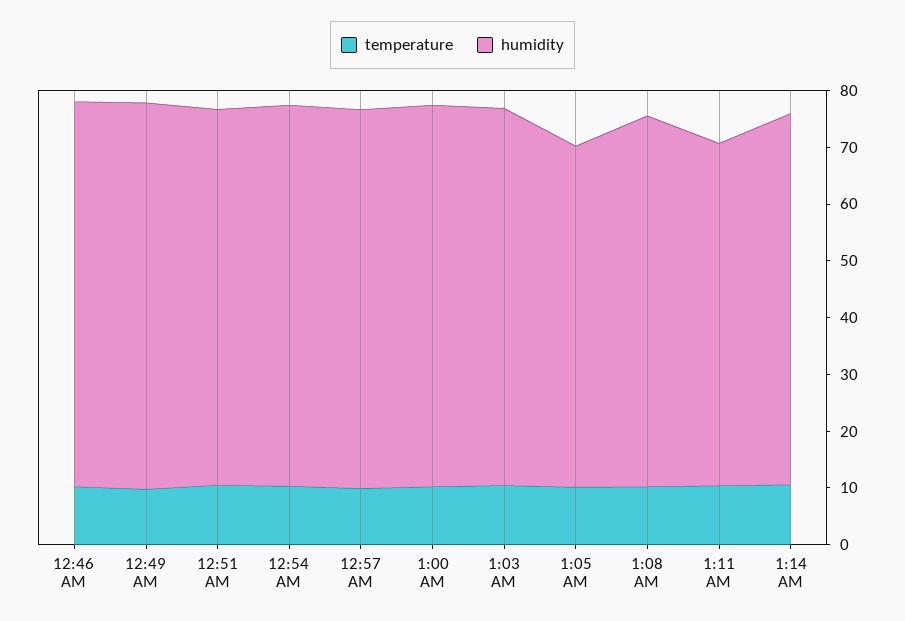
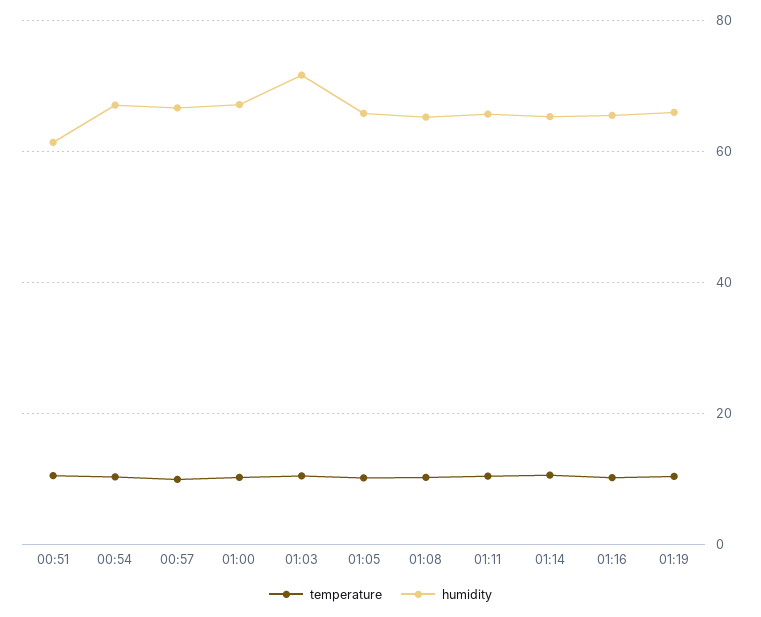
temperature, 12:46 AM: 10 -> none
humidity, 12:46 AM: 68 -> none
temperature, 12:49 AM: 10 -> none
humidity, 12:49 AM: 68 -> none
humidity, 12:51 AM: 66 -> 62
humidity, 1:03 AM: 66 -> 72
humidity, 1:05 AM: 60 -> 66
humidity, 1:11 AM: 60 -> 66
temperature, 01:16: none -> 10
humidity, 01:16: none -> 66
temperature, 01:19: none -> 10
humidity, 01:19: none -> 66

